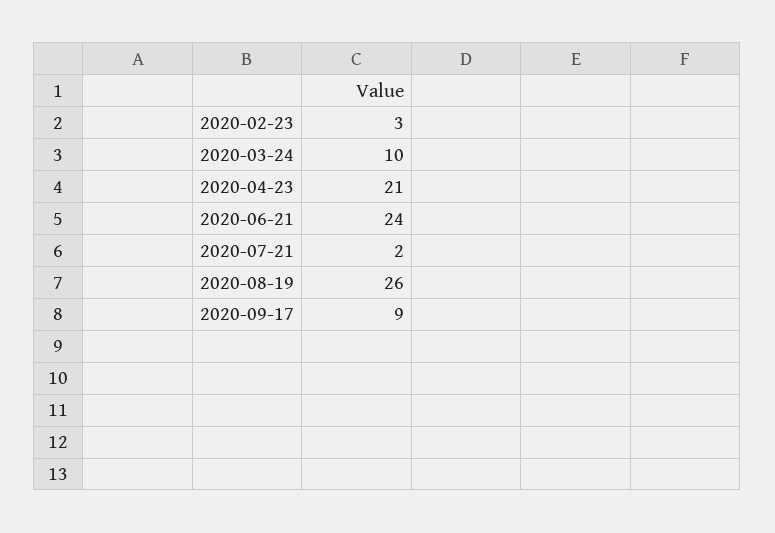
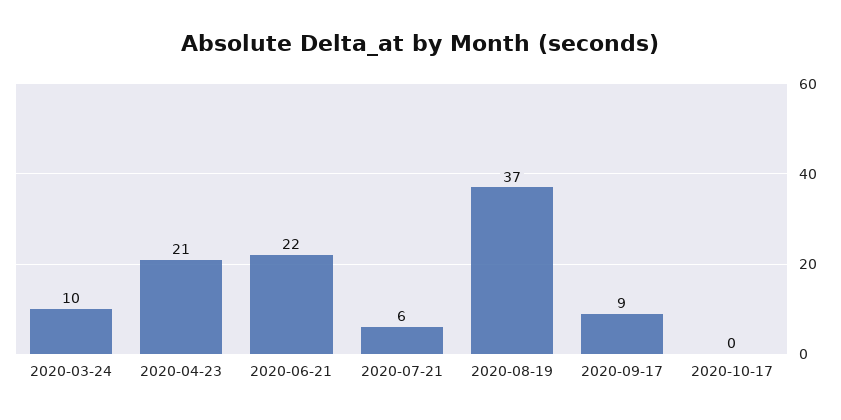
2020-02-23: 3 -> none
2020-06-21: 24 -> 22
2020-07-21: 2 -> 6
2020-08-19: 26 -> 37
2020-10-17: none -> 0

